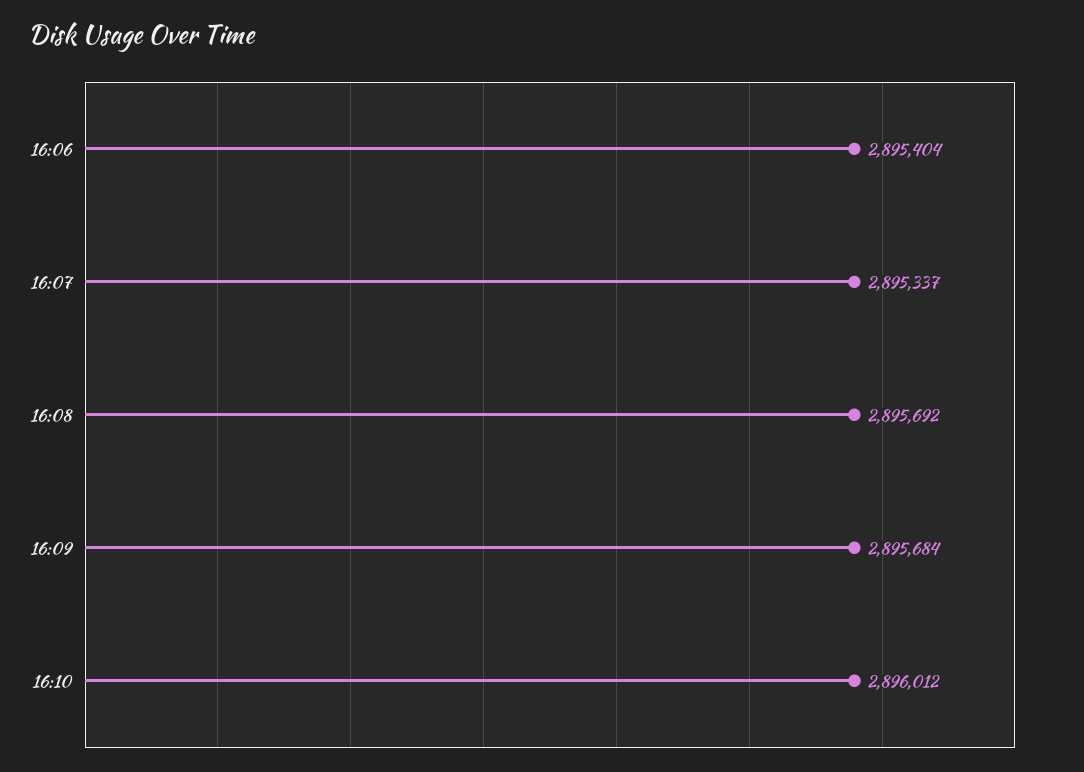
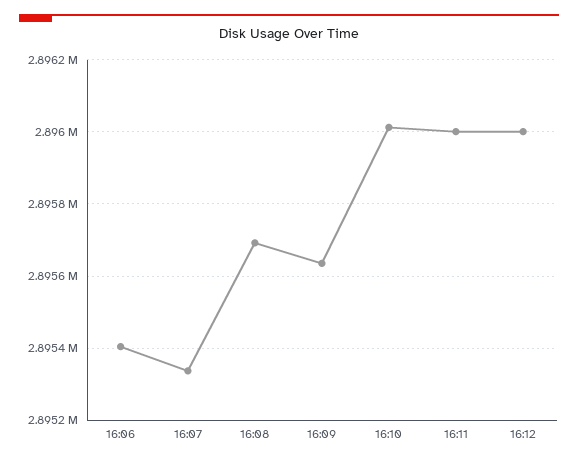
16:09: 2895684 -> 2895640
16:11: none -> 2896000
16:12: none -> 2896000

